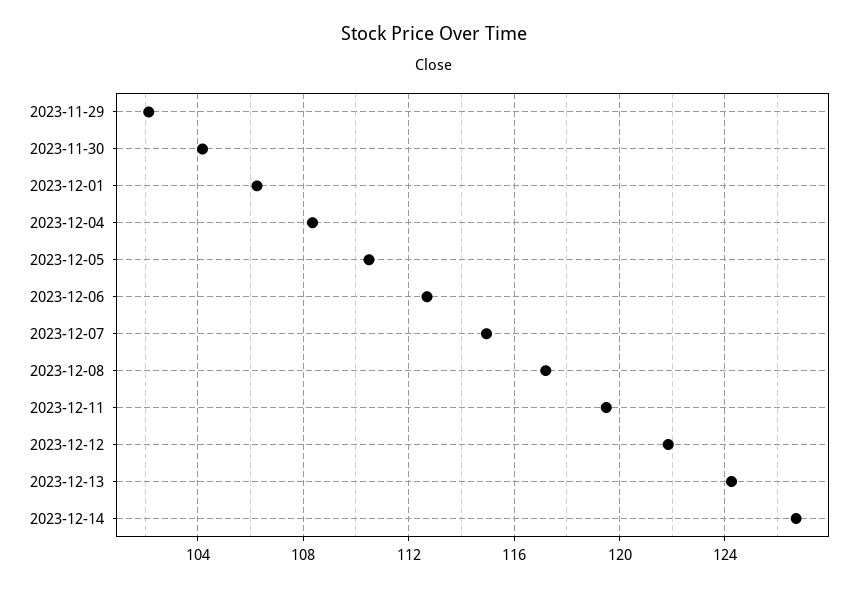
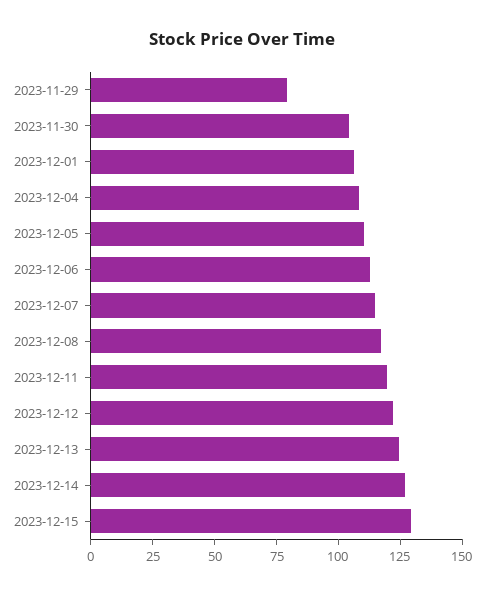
2023-11-29: 102 -> 80
2023-12-15: none -> 130

